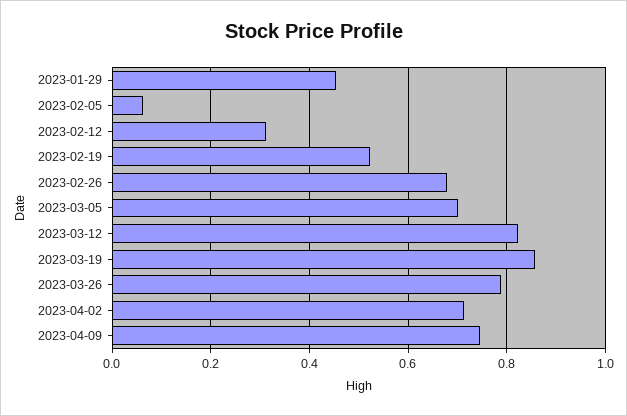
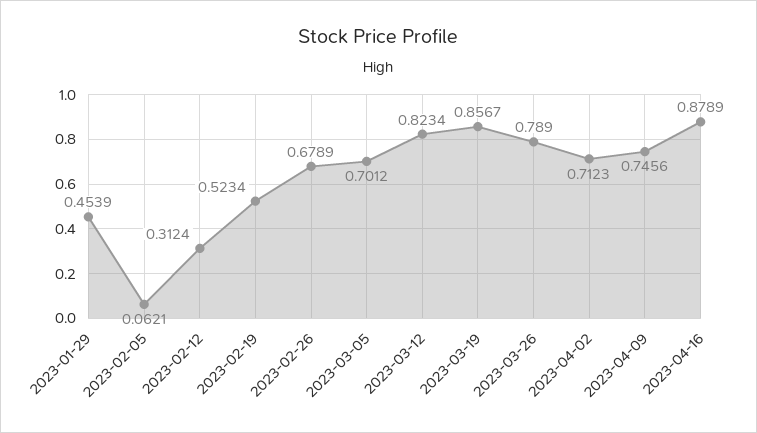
2023-04-16: none -> 0.8789

